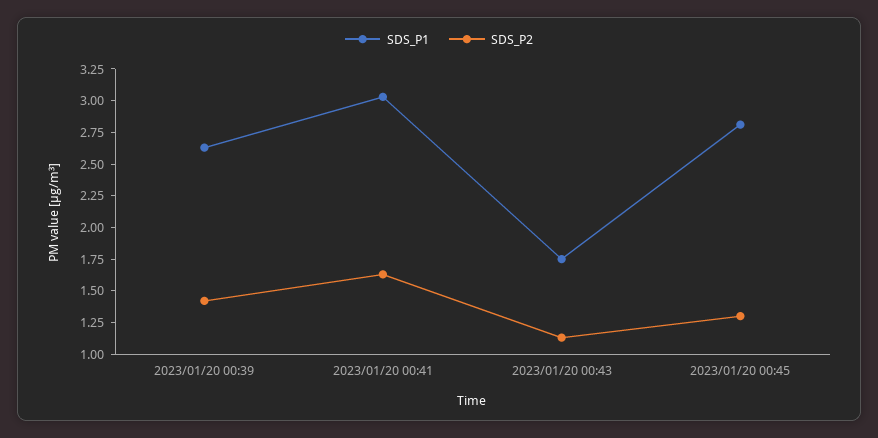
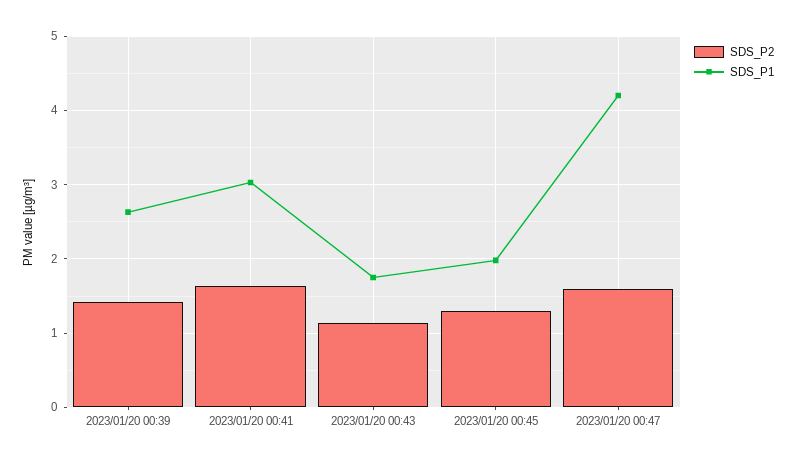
SDS_P1, 2023/01/20 00:45: 2.75 -> 2
SDS_P2, 2023/01/20 00:47: none -> 1.6
SDS_P1, 2023/01/20 00:47: none -> 4.2

